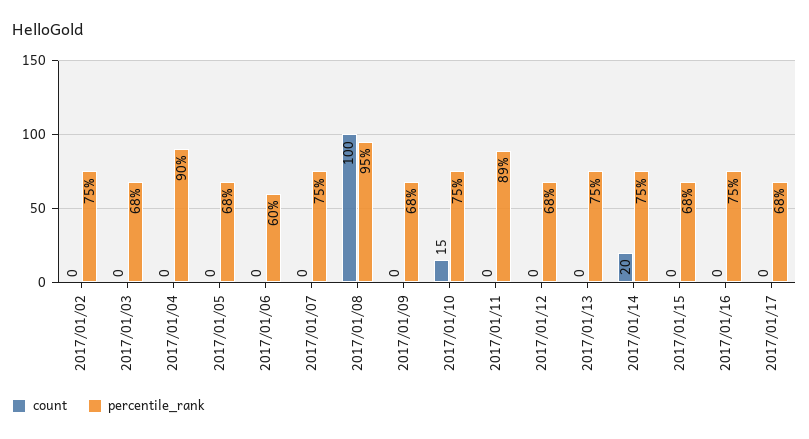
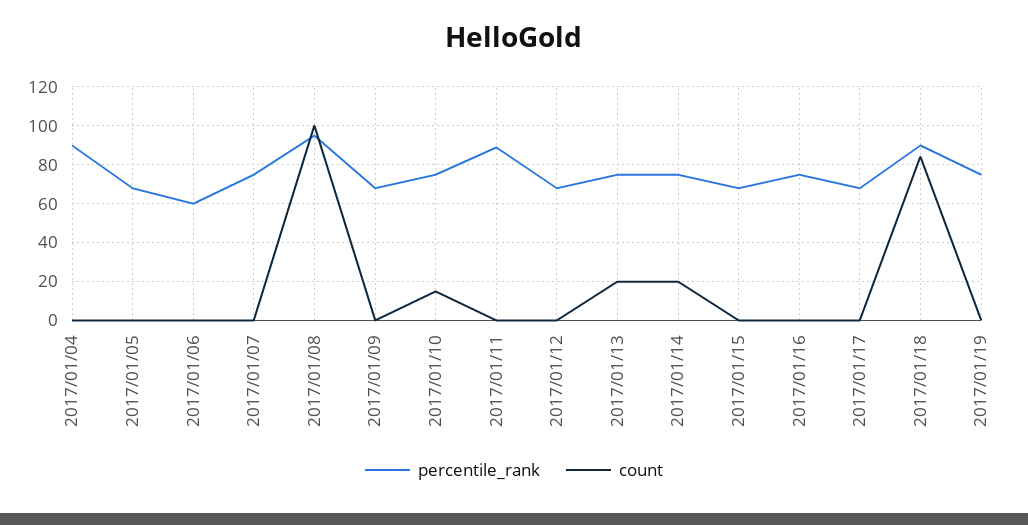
count, 2017/01/02: 0 -> none
percentile_rank, 2017/01/02: 75 -> none
count, 2017/01/03: 0 -> none
percentile_rank, 2017/01/03: 68 -> none
count, 2017/01/13: 0 -> 20
percentile_rank, 2017/01/18: none -> 90
count, 2017/01/18: none -> 85
percentile_rank, 2017/01/19: none -> 75
count, 2017/01/19: none -> 0

